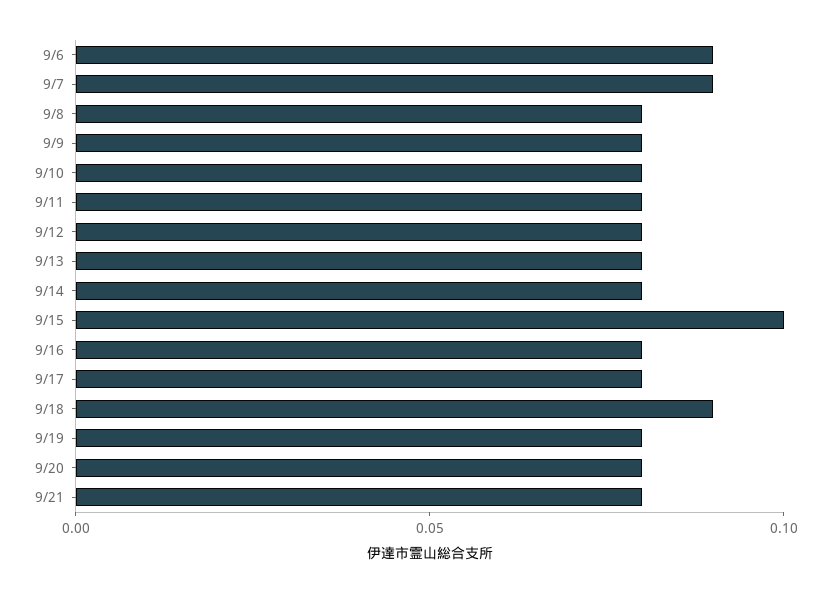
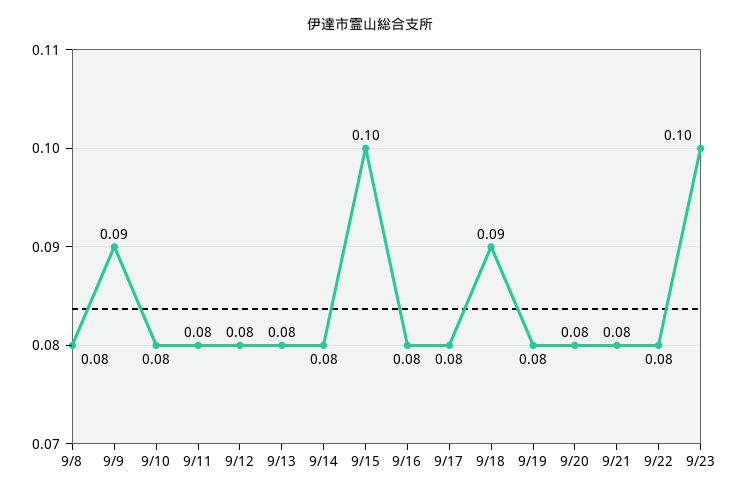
9/6: 0.09 -> none
9/7: 0.09 -> none
9/9: 0.08 -> 0.09
9/22: none -> 0.08
9/23: none -> 0.1

